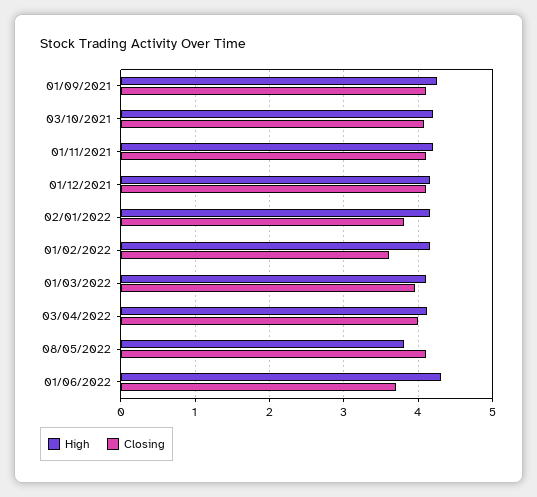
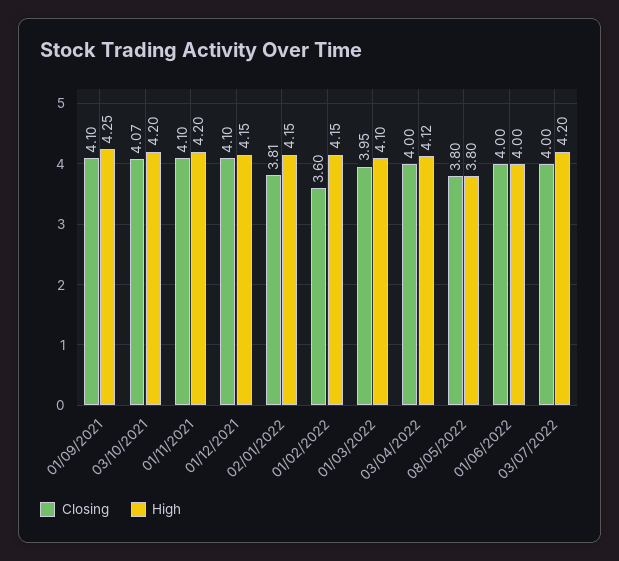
Closing, 08/05/2022: 4.1 -> 3.8
High, 01/06/2022: 4.3 -> 4
Closing, 01/06/2022: 3.7 -> 4
Closing, 03/07/2022: none -> 4
High, 03/07/2022: none -> 4.2

